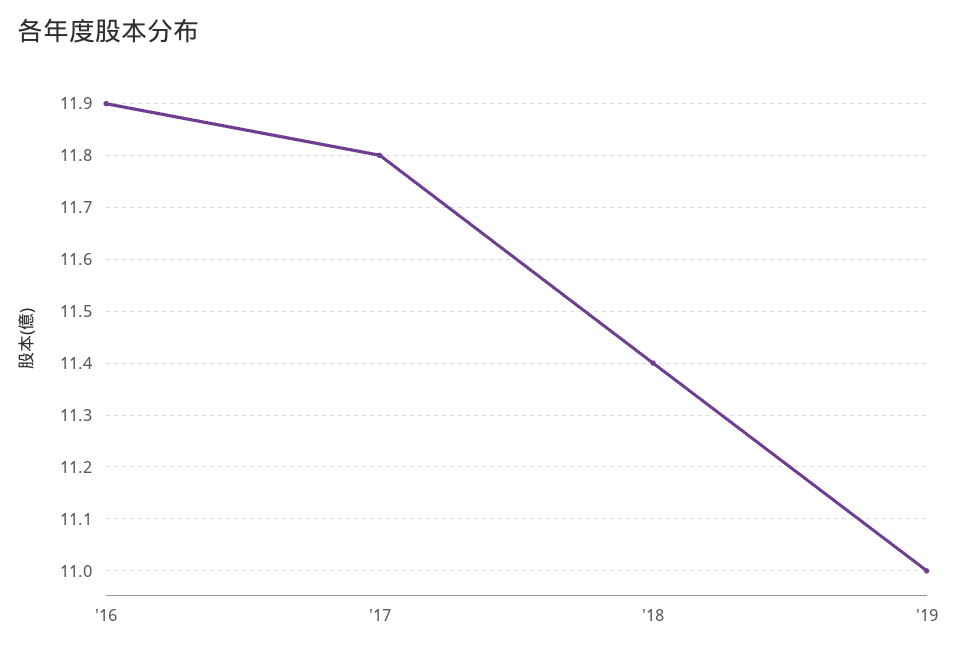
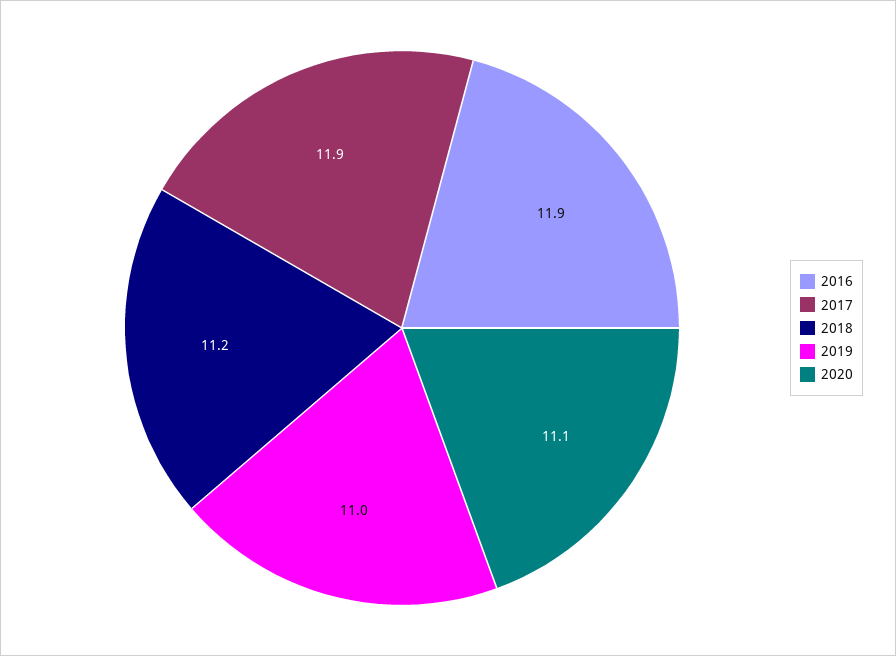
'17: 11.8 -> 11.9
'18: 11.4 -> 11.2
2020: none -> 11.1

